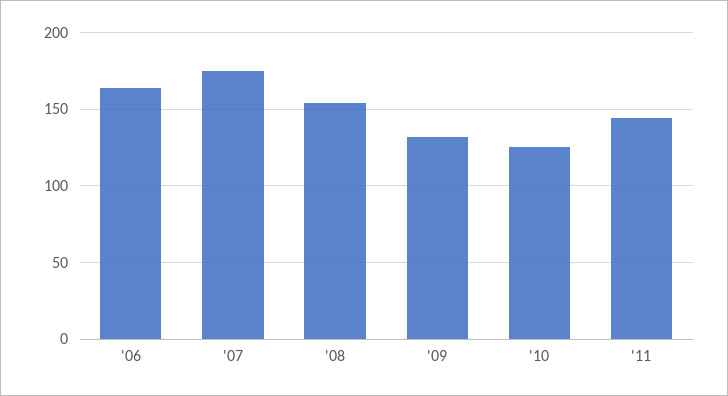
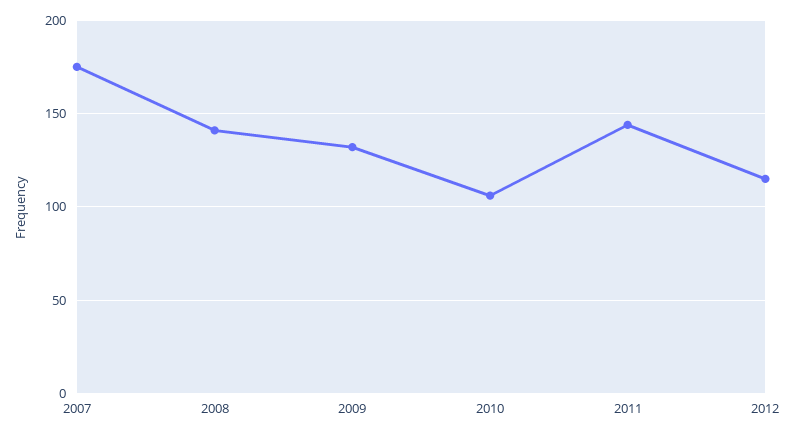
'06: 165 -> none
'08: 155 -> 140
'10: 125 -> 105
2012: none -> 115

